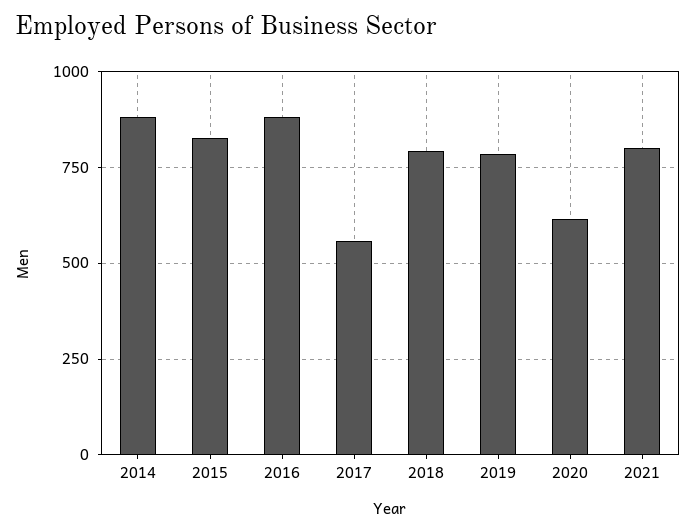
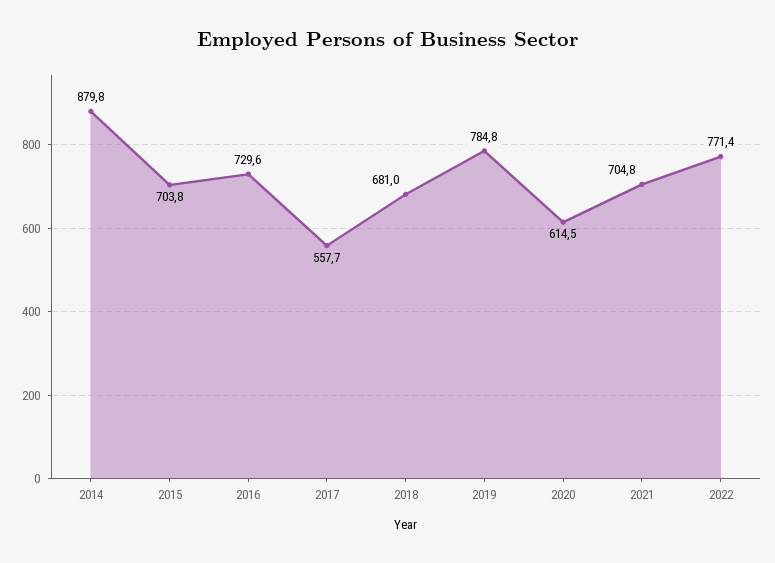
2015: 825 -> 703.8
2016: 875 -> 729.6
2018: 800 -> 681
2021: 800 -> 704.8
2022: none -> 771.4

